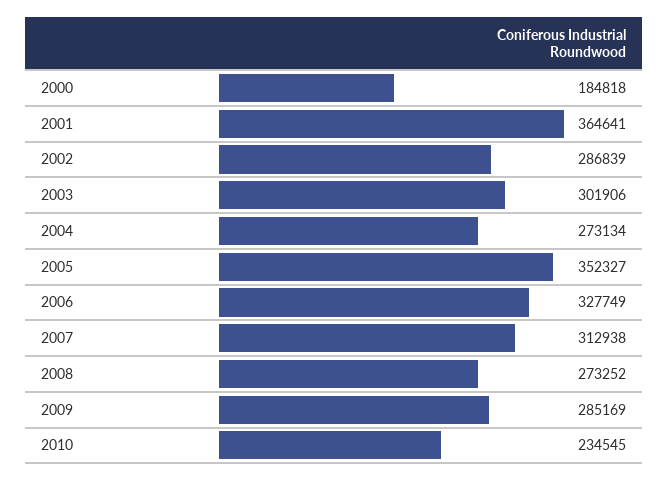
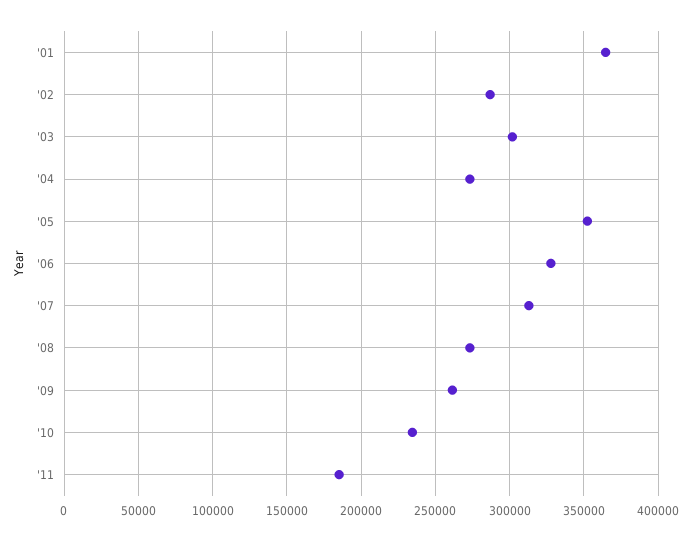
2000: 184818 -> none
2009: 285169 -> 260000
'11: none -> 185000

